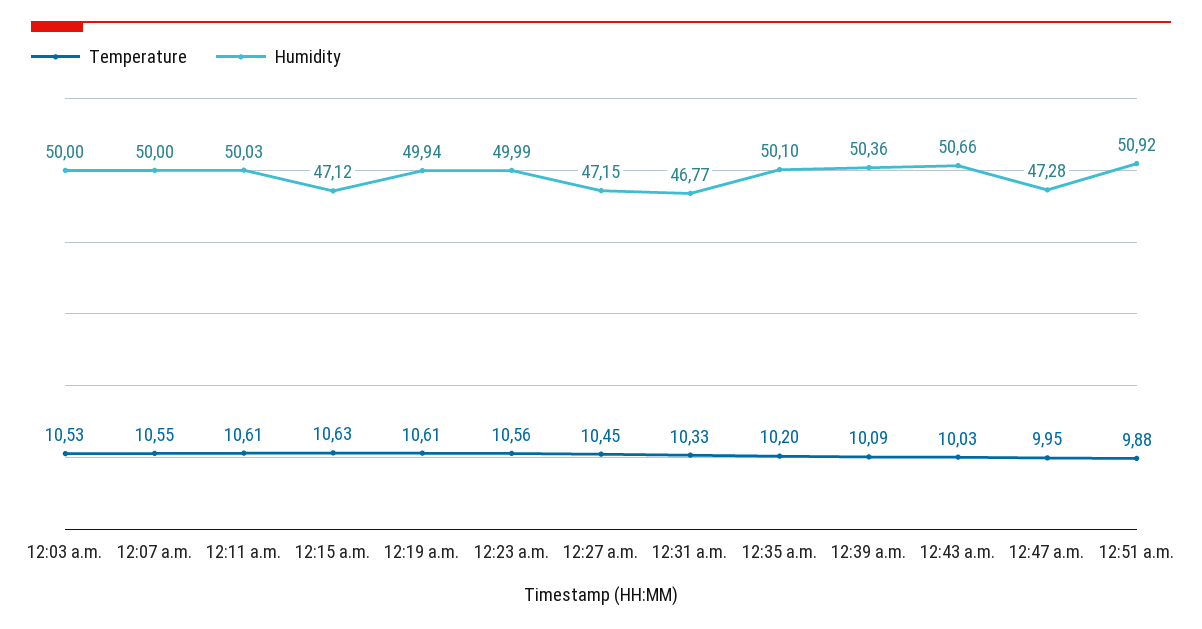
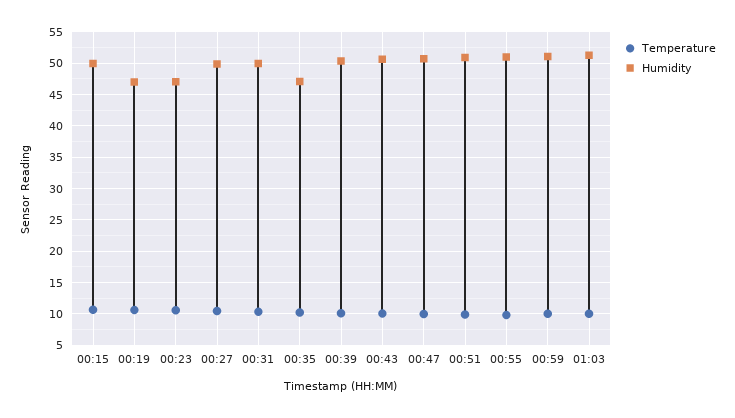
Temperature, 12:03 a.m.: 10.53 -> none
Humidity, 12:03 a.m.: 50 -> none
Temperature, 12:07 a.m.: 10.55 -> none
Humidity, 12:07 a.m.: 50 -> none
Temperature, 12:11 a.m.: 10.61 -> none
Humidity, 12:11 a.m.: 50.03 -> none
Humidity, 12:15 a.m.: 47.12 -> 50
Humidity, 12:19 a.m.: 49.94 -> 47
Humidity, 12:23 a.m.: 49.99 -> 47
Humidity, 12:27 a.m.: 47.15 -> 50
Humidity, 12:31 a.m.: 46.77 -> 50
Humidity, 12:35 a.m.: 50.1 -> 47
Humidity, 12:47 a.m.: 47.28 -> 51
Temperature, 00:55: none -> 10
Humidity, 00:55: none -> 51
Temperature, 00:59: none -> 10
Humidity, 00:59: none -> 51
Temperature, 01:03: none -> 10
Humidity, 01:03: none -> 51

